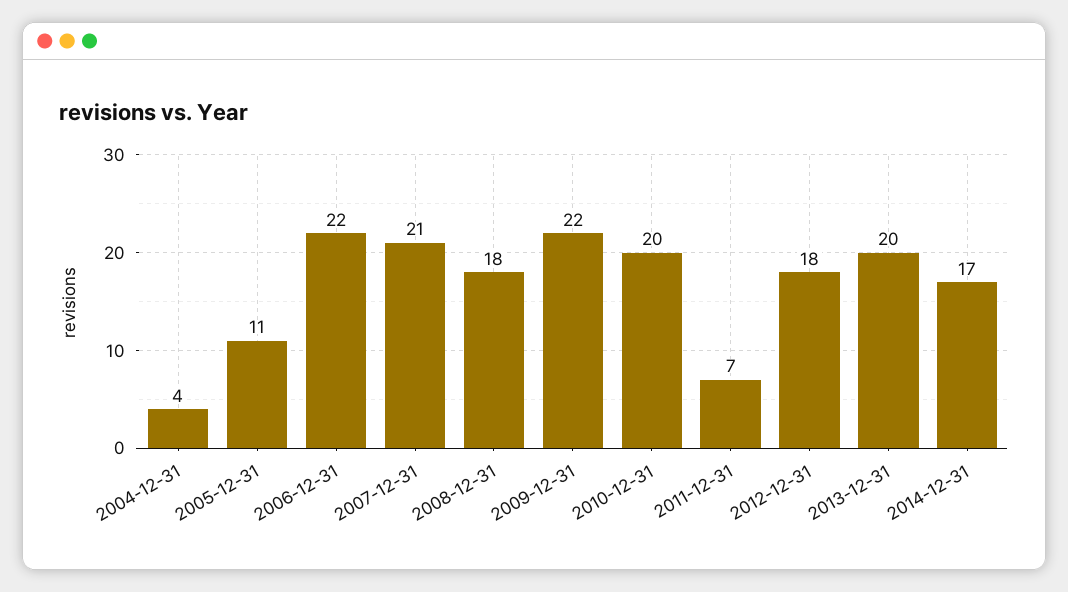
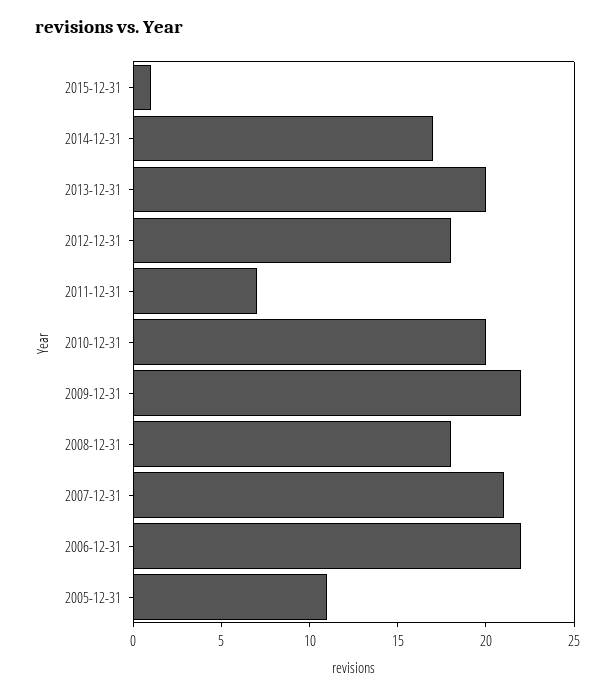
2004-12-31: 4 -> none
2015-12-31: none -> 1

